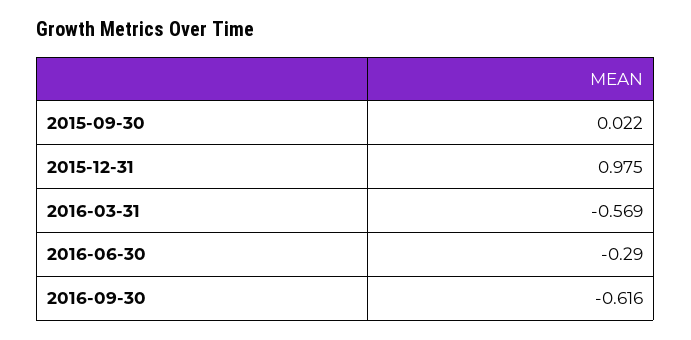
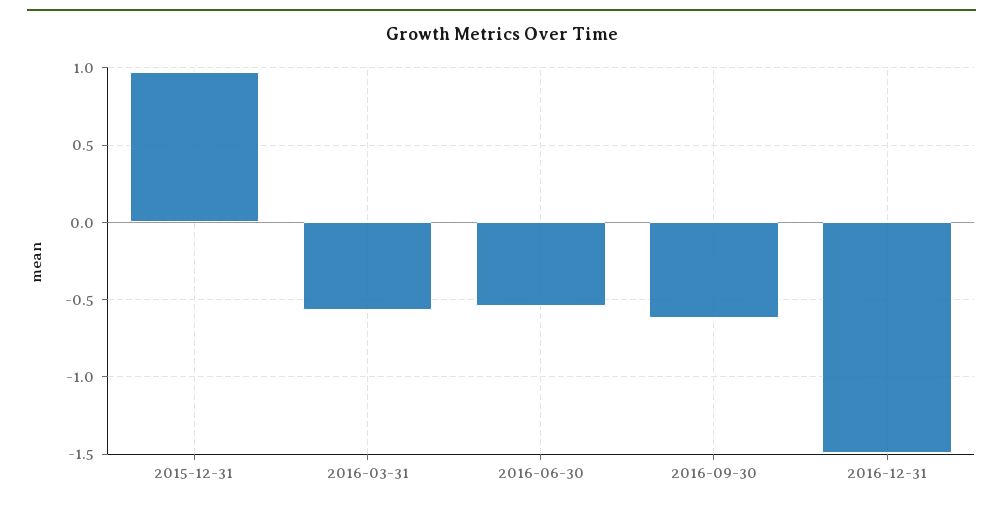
2015-09-30: 0.022 -> none
2016-06-30: -0.29 -> -0.55
2016-12-31: none -> -1.5

